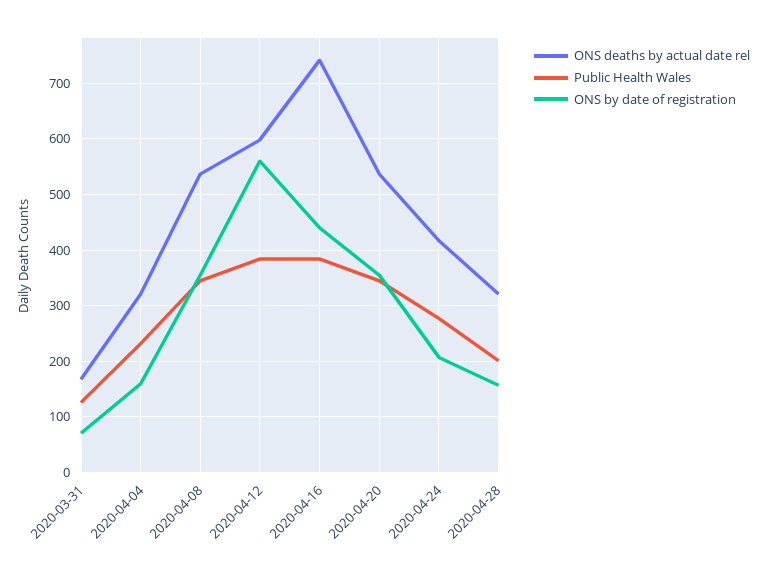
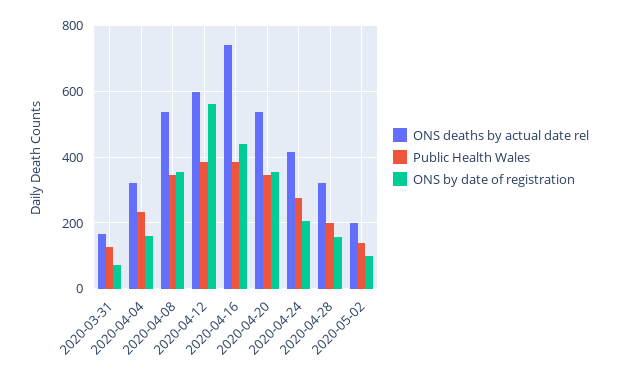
ONS deaths by actual date rel, 2020-05-02: none -> 200
Public Health Wales, 2020-05-02: none -> 140
ONS by date of registration, 2020-05-02: none -> 100

